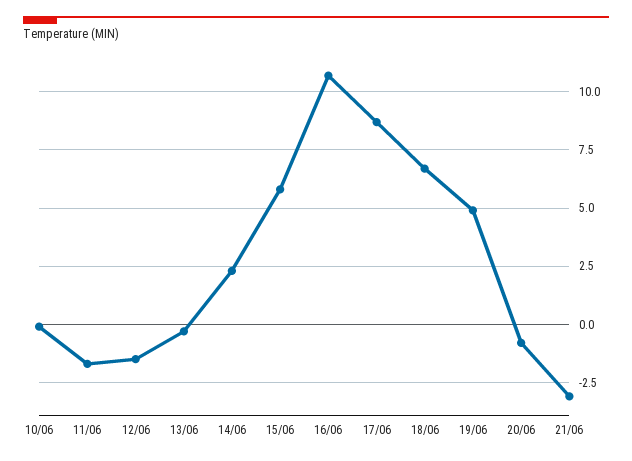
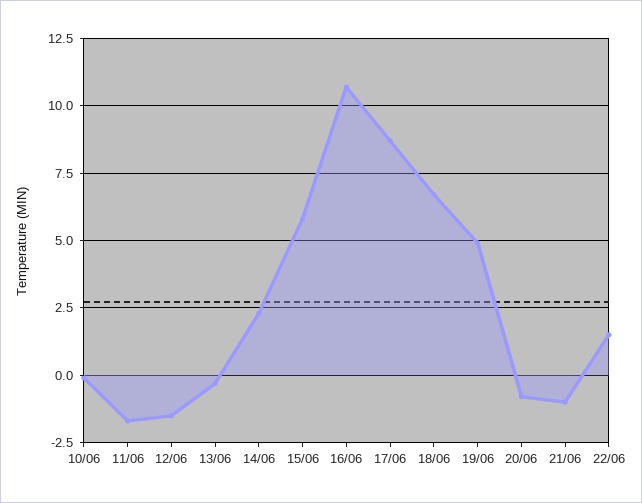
21/06: -3 -> -1
22/06: none -> 1.5

